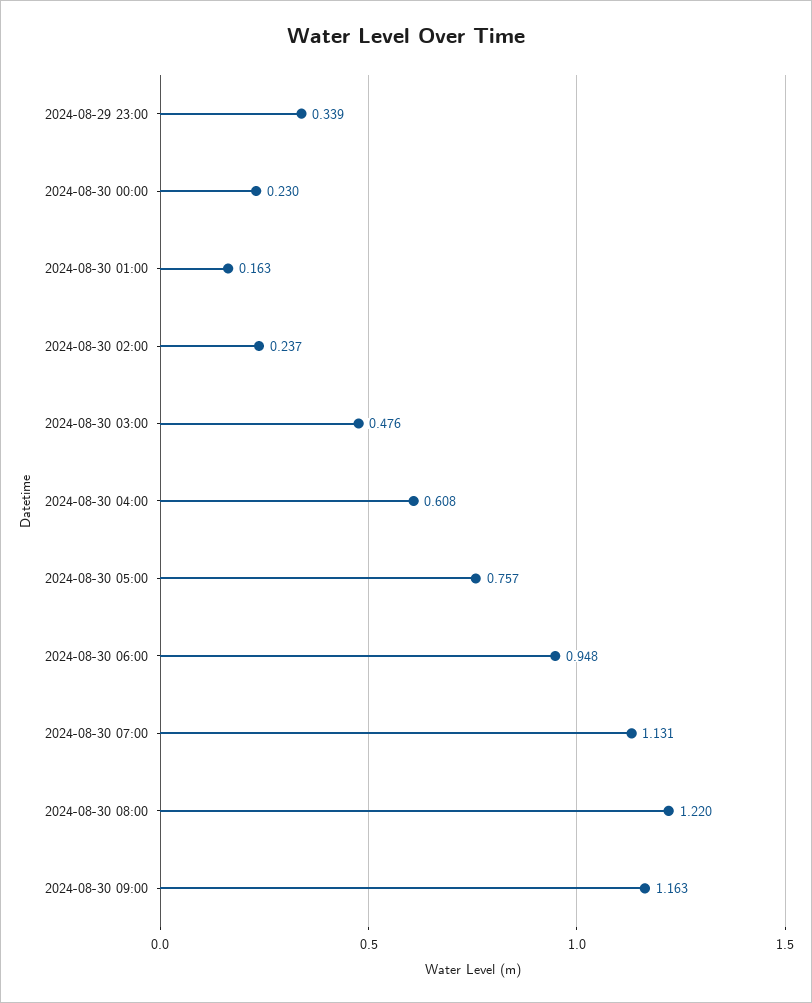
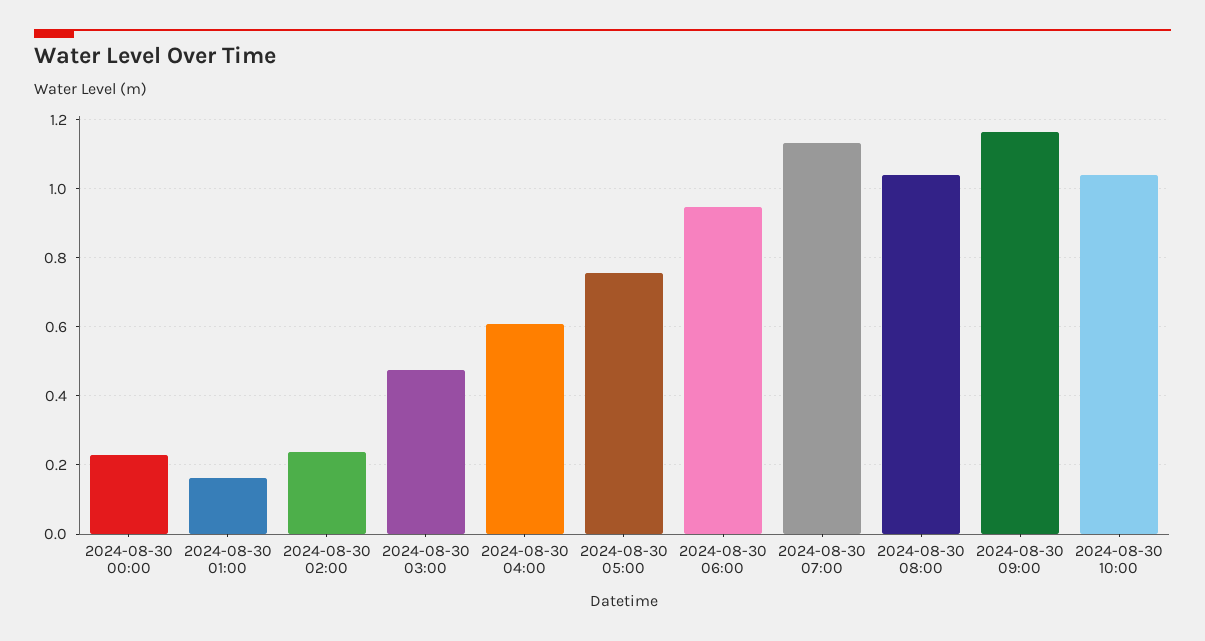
2024-08-29 23:00: 0.339 -> none
2024-08-30 08:00: 1.22 -> 1.04
2024-08-30 10:00: none -> 1.04

